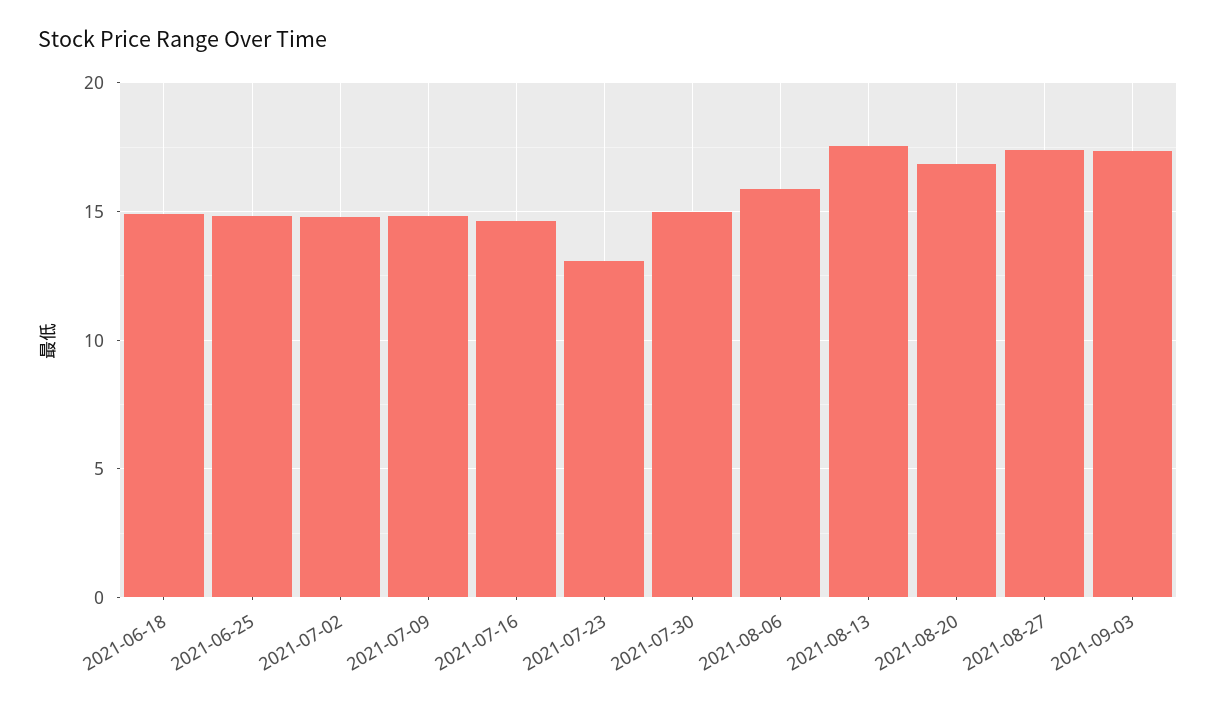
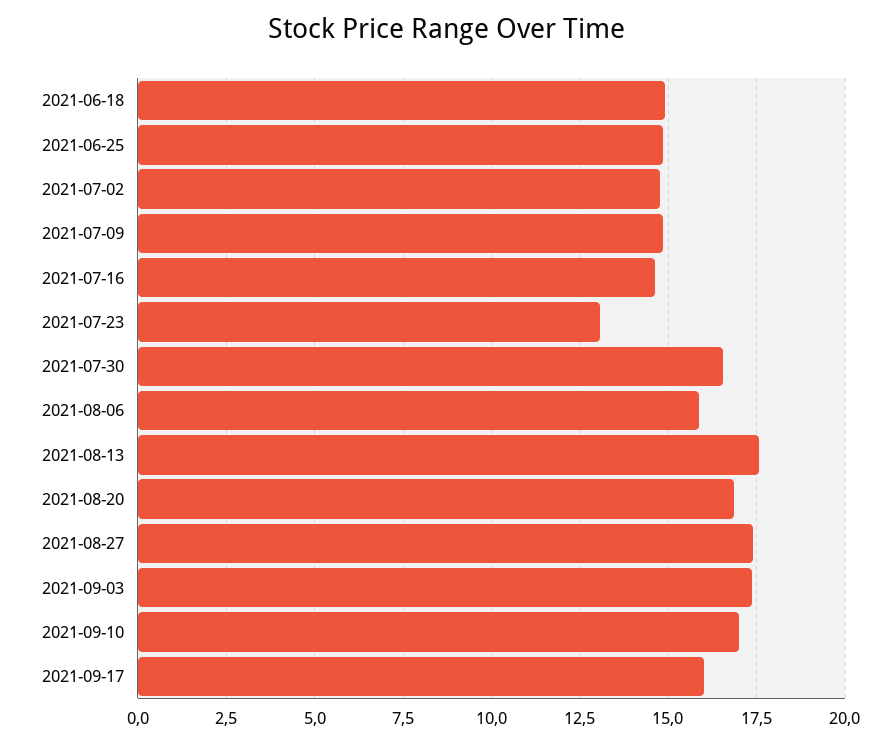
2021-07-30: 15 -> 16.5
2021-09-10: none -> 17
2021-09-17: none -> 16

